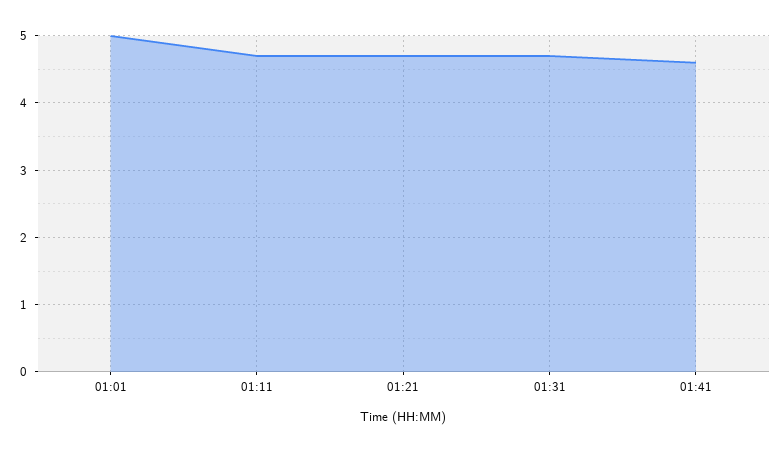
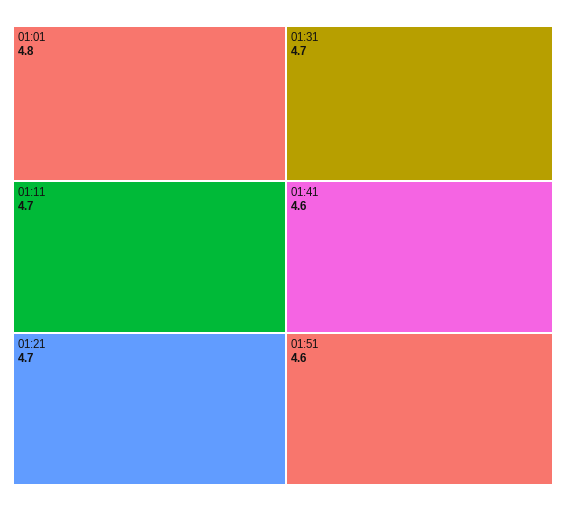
01:01: 5 -> 4.8
01:51: none -> 4.6

